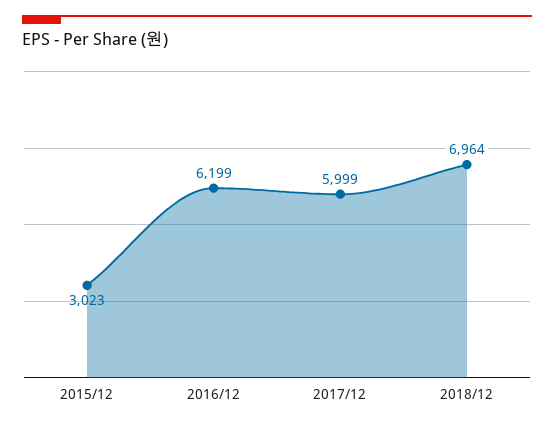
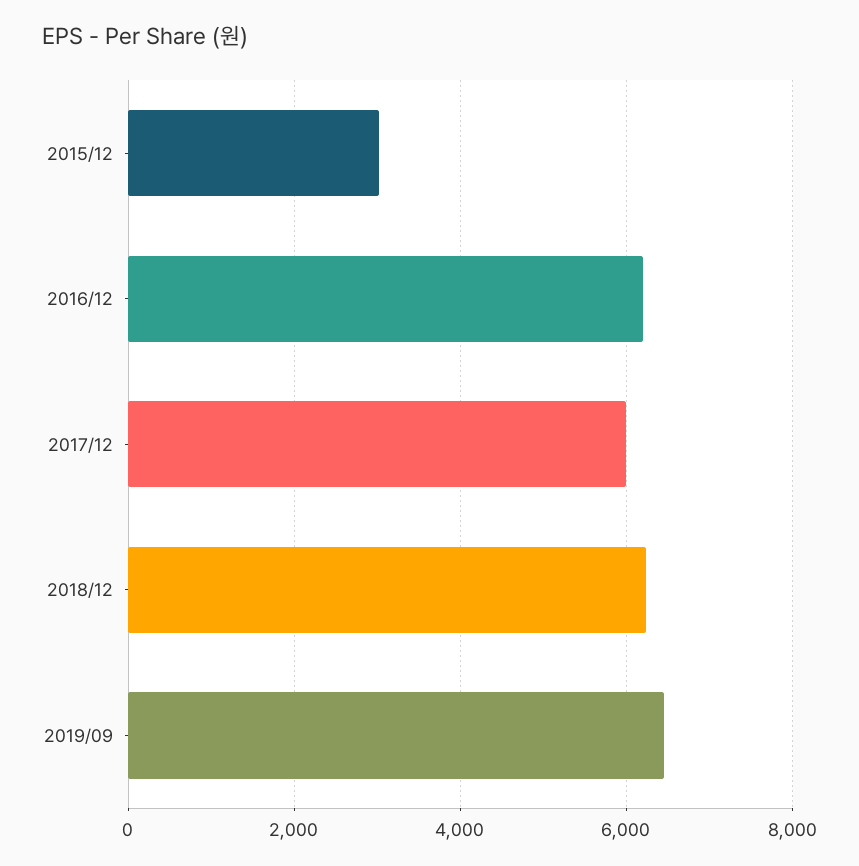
2018/12: 6964 -> 6200
2019/09: none -> 6400

